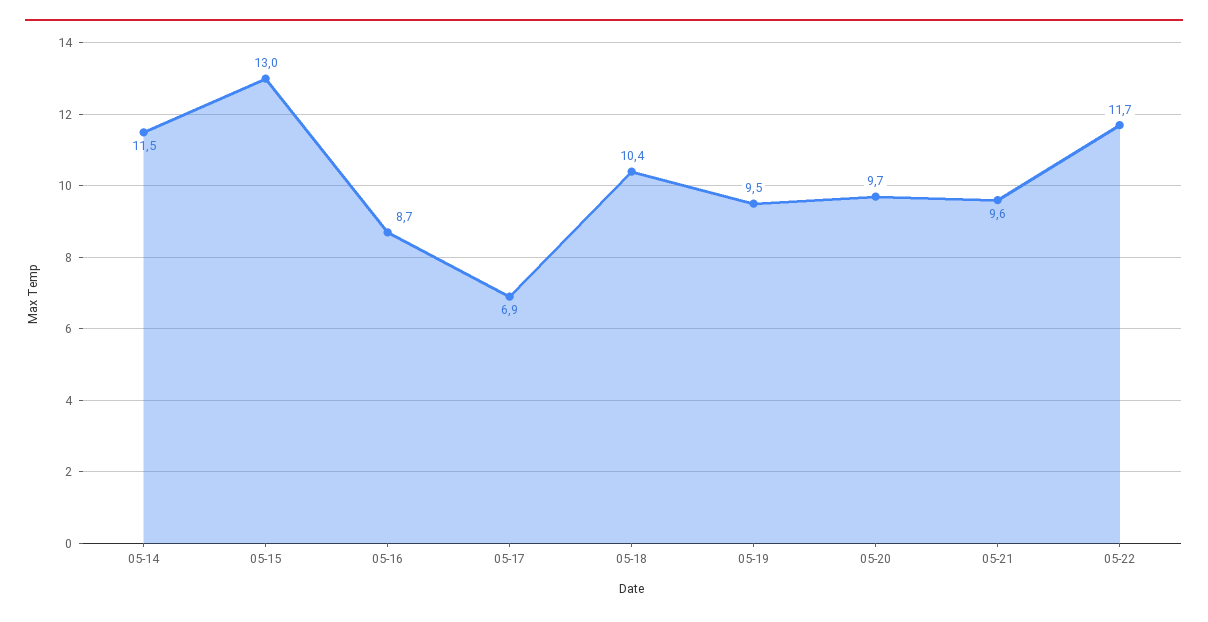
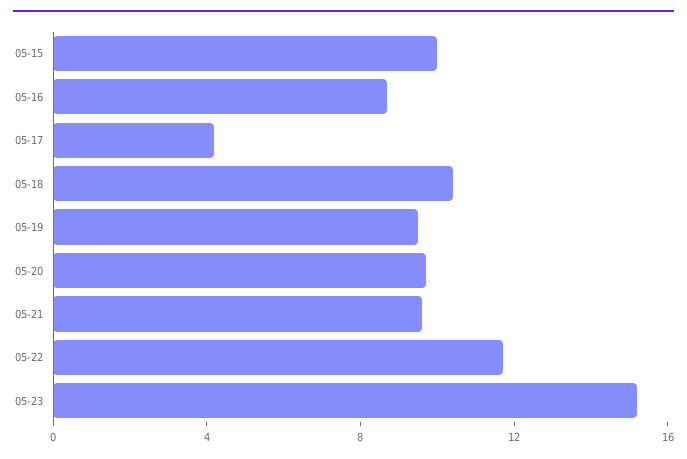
05-14: 11.5 -> none
05-15: 13 -> 10
05-17: 6.9 -> 4
05-23: none -> 15

